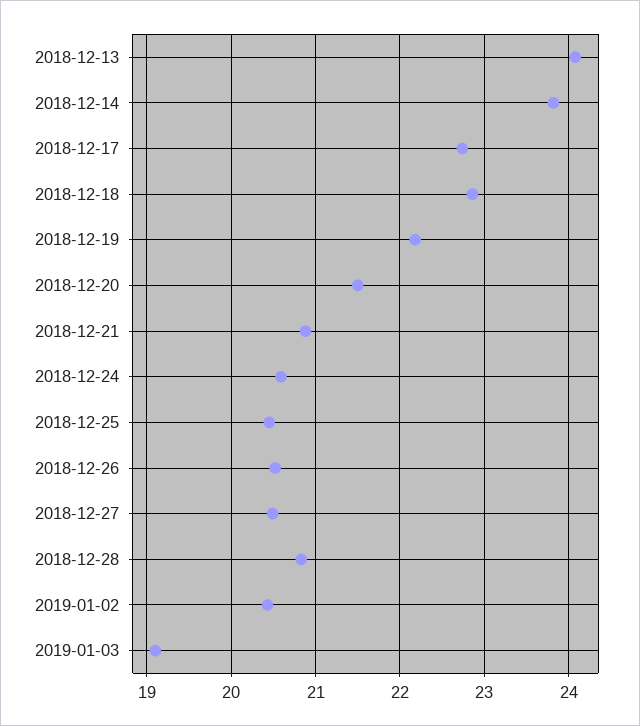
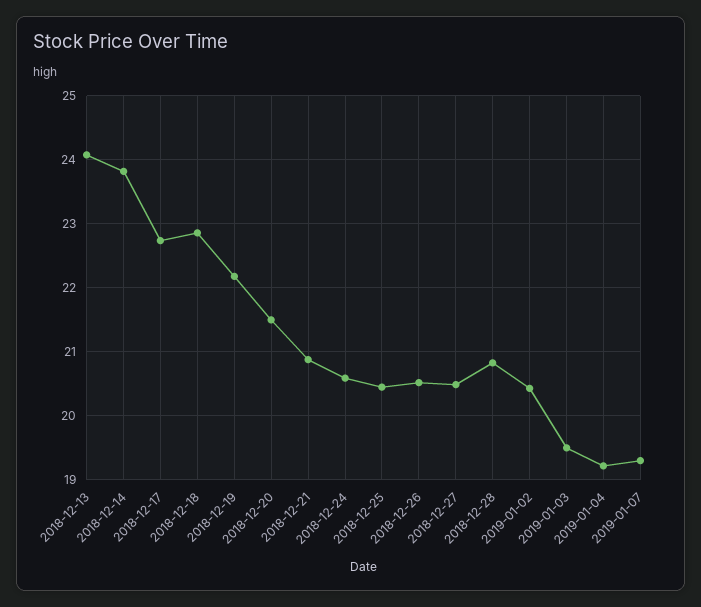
2019-01-03: 19.1 -> 19.5
2019-01-04: none -> 19.2
2019-01-07: none -> 19.3

